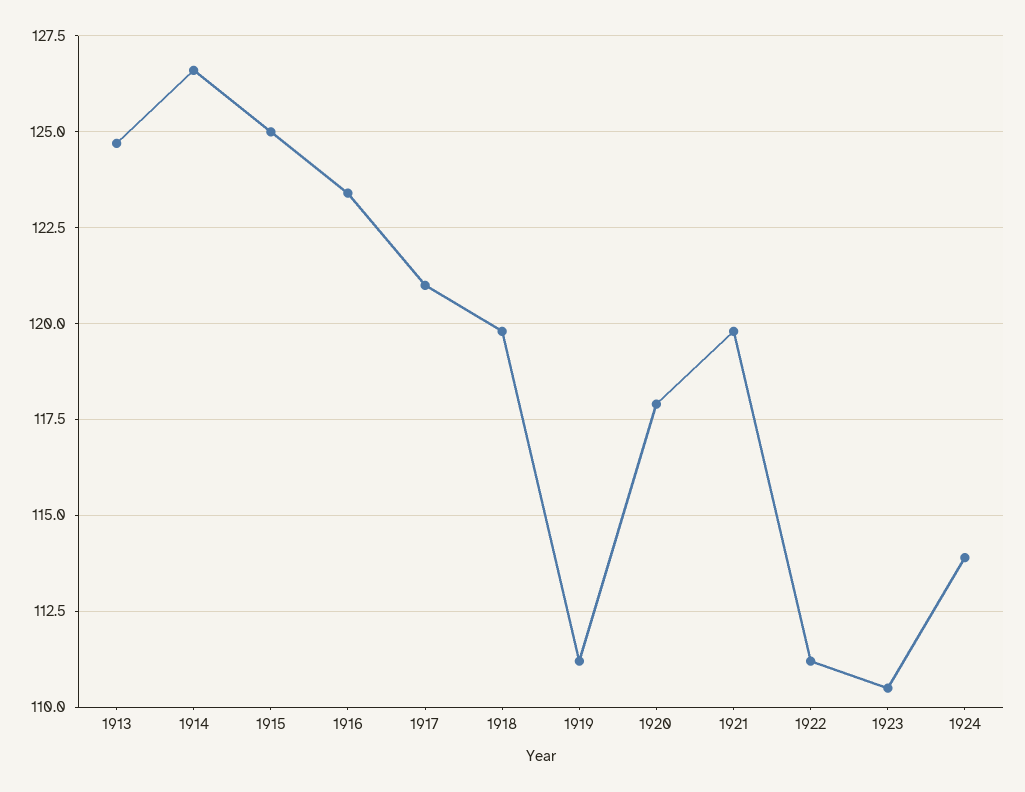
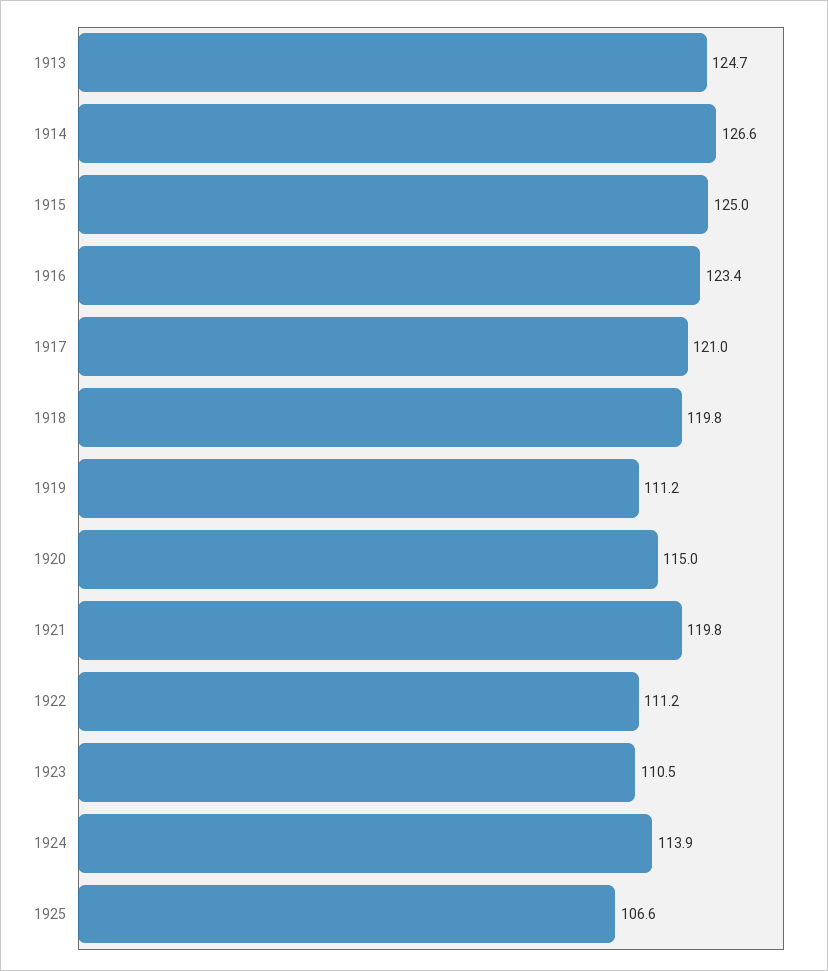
1920: 118 -> 115
1925: none -> 106.6

